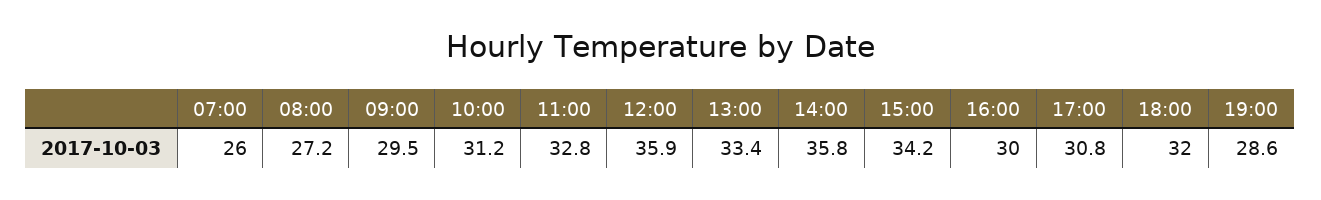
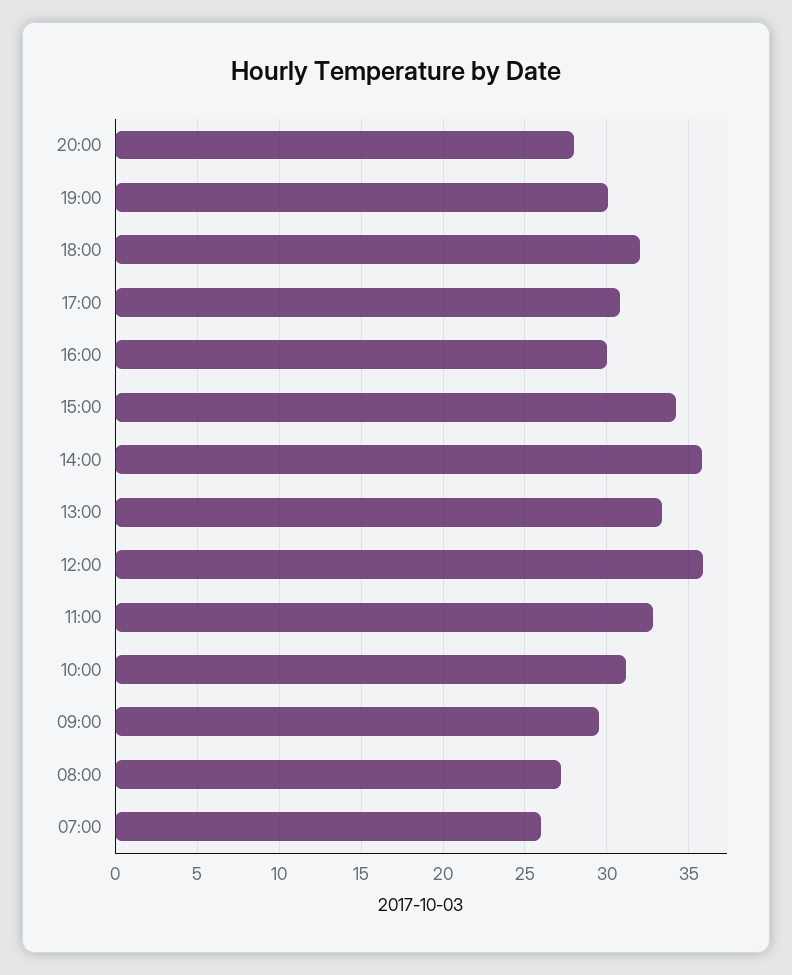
19:00: 28.6 -> 30
20:00: none -> 28

